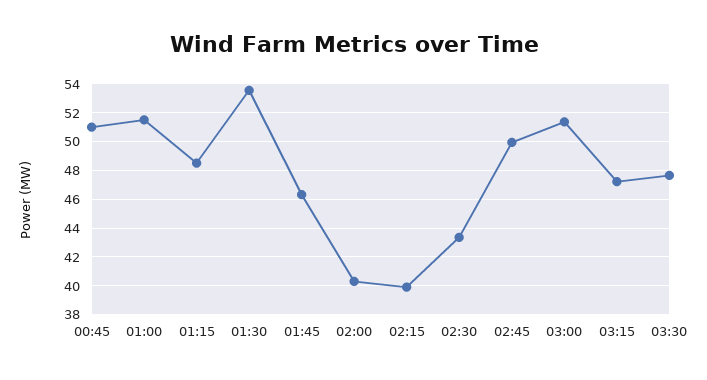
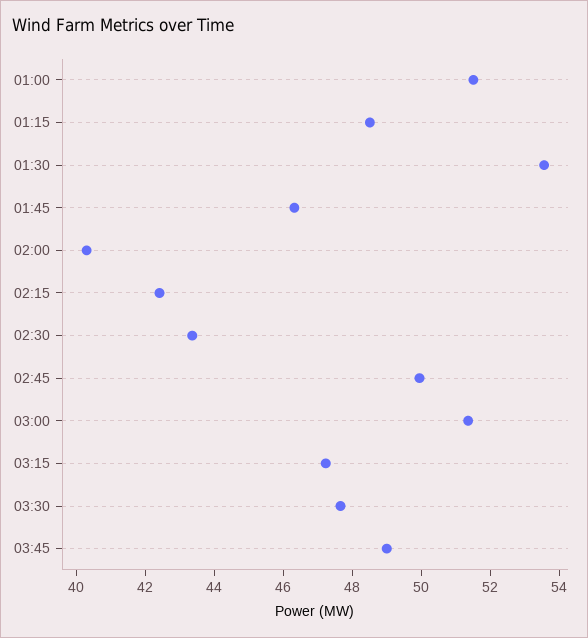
00:45: 51 -> none
02:15: 40 -> 42.5
03:45: none -> 49

